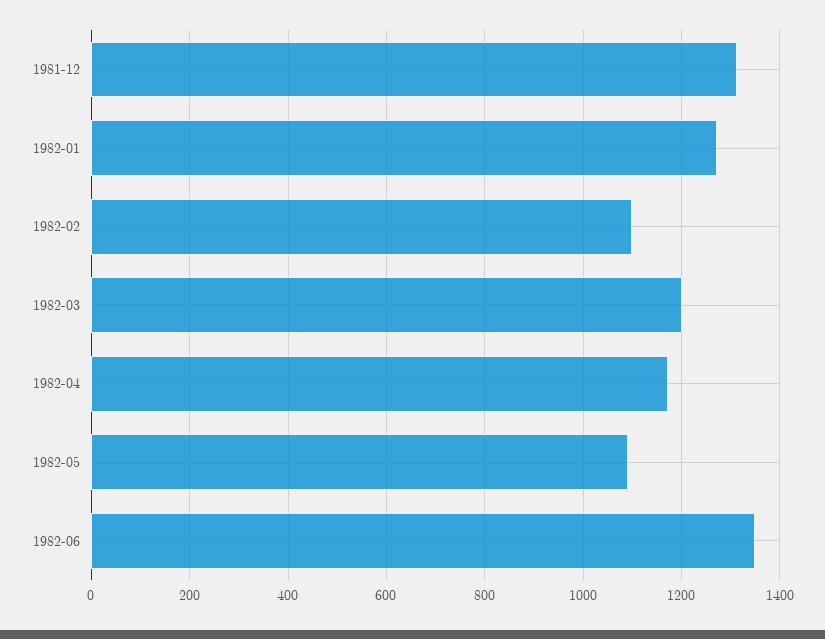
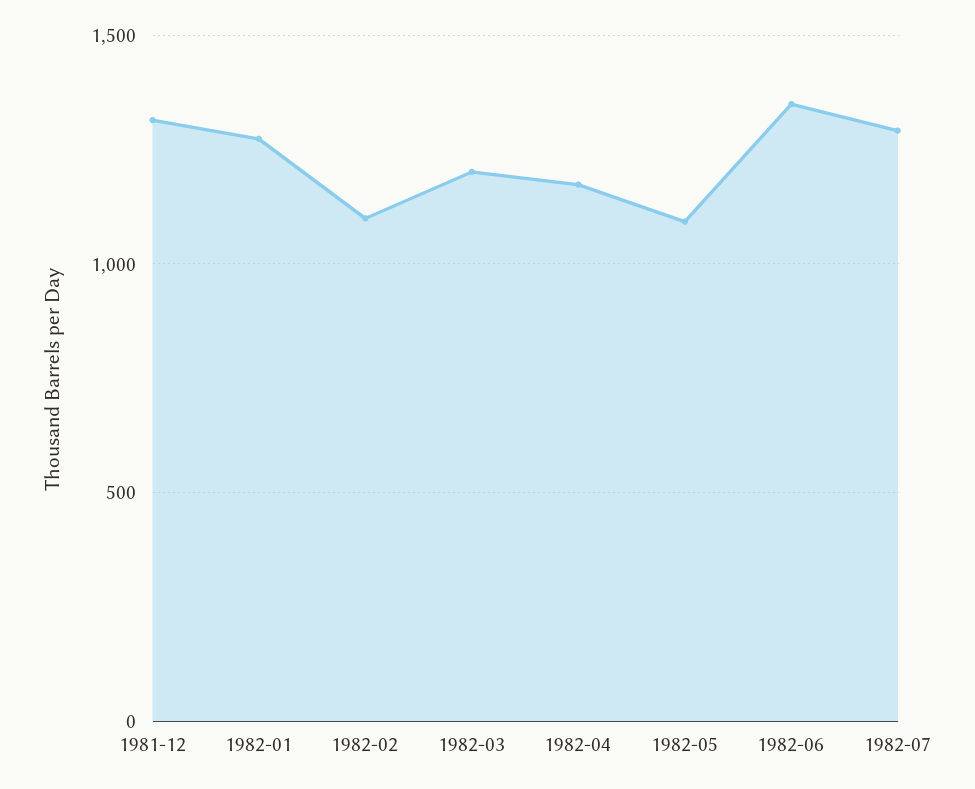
1982-07: none -> 1300

